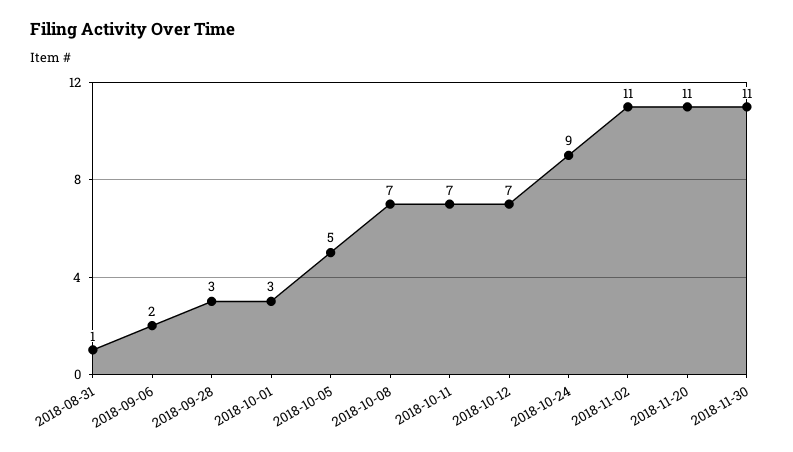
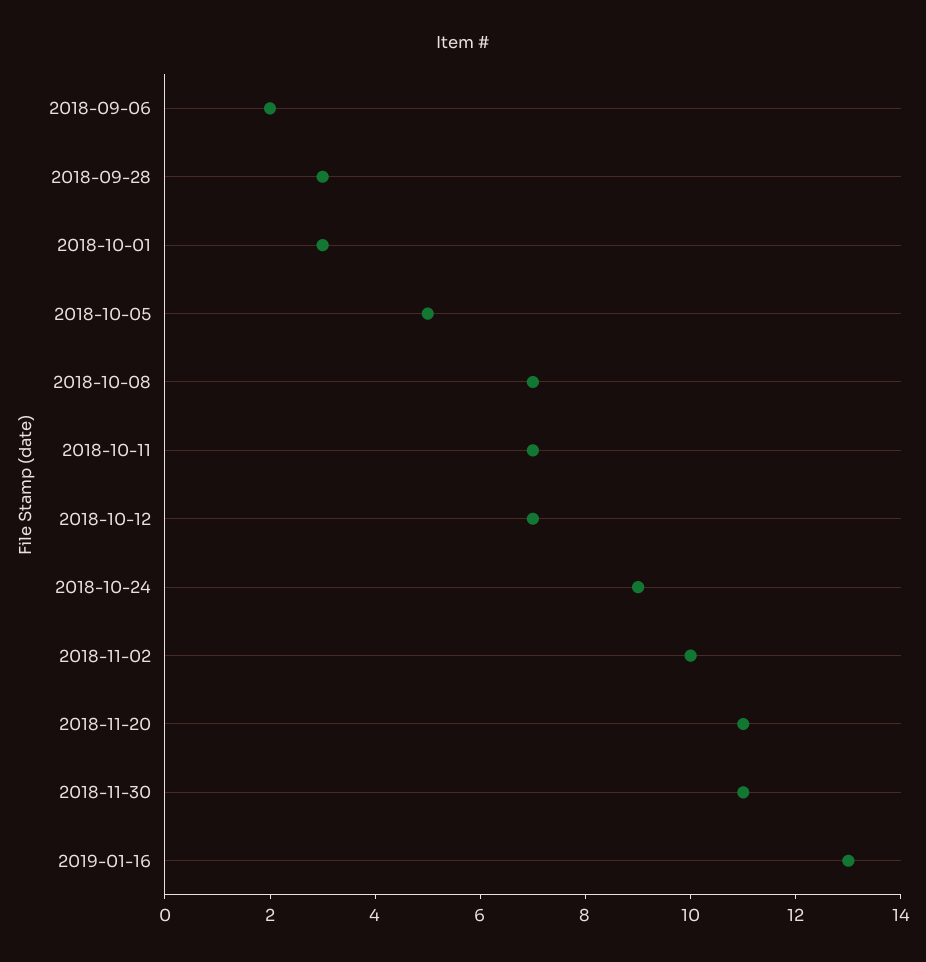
2018-08-31: 1 -> none
2018-11-02: 11 -> 10
2019-01-16: none -> 13

